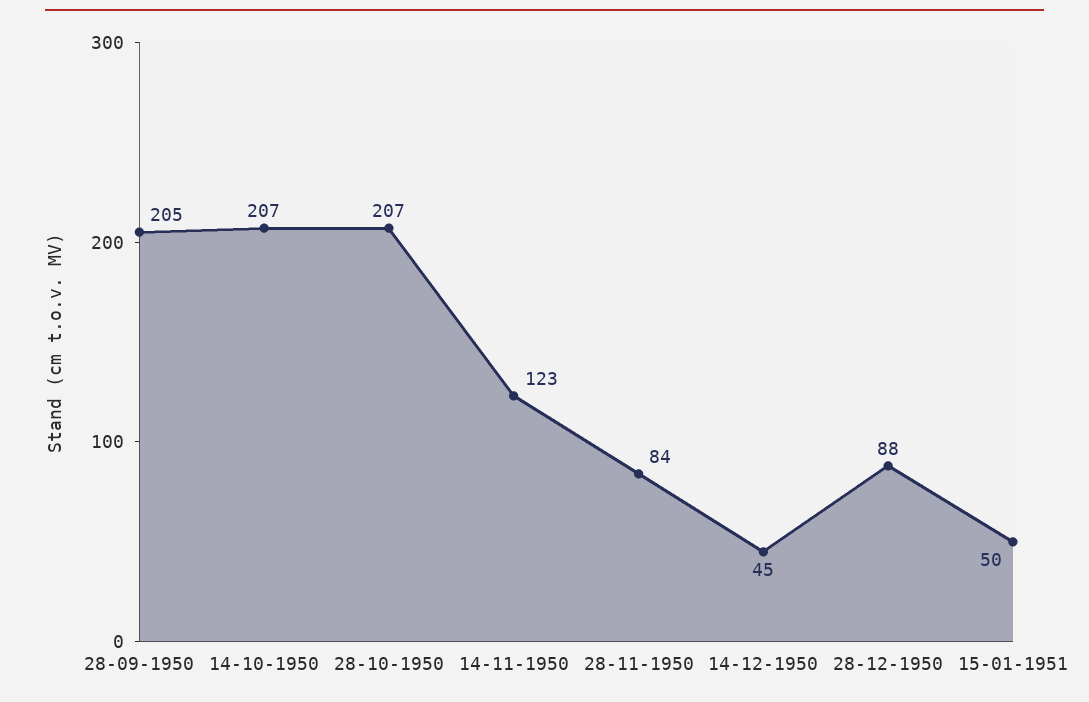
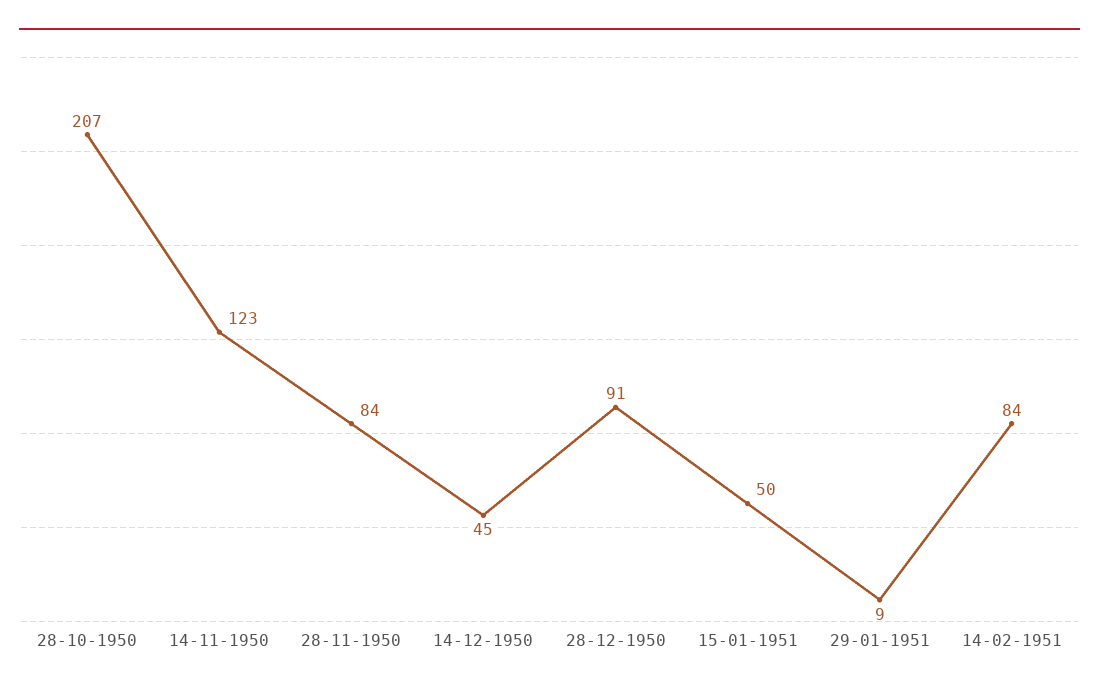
28-09-1950: 205 -> none
14-10-1950: 207 -> none
28-12-1950: 88 -> 91
29-01-1951: none -> 9
14-02-1951: none -> 84

